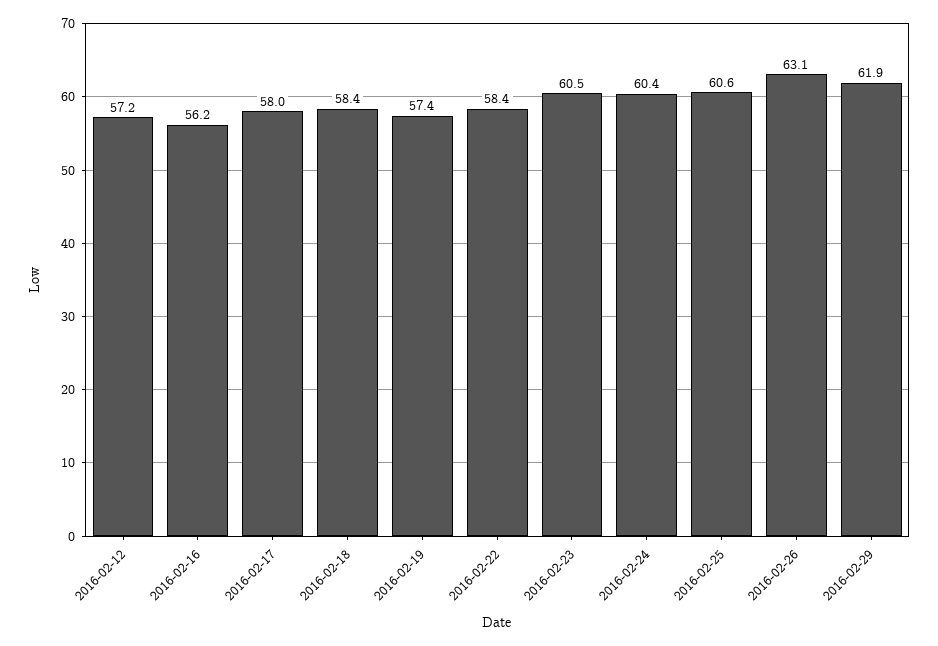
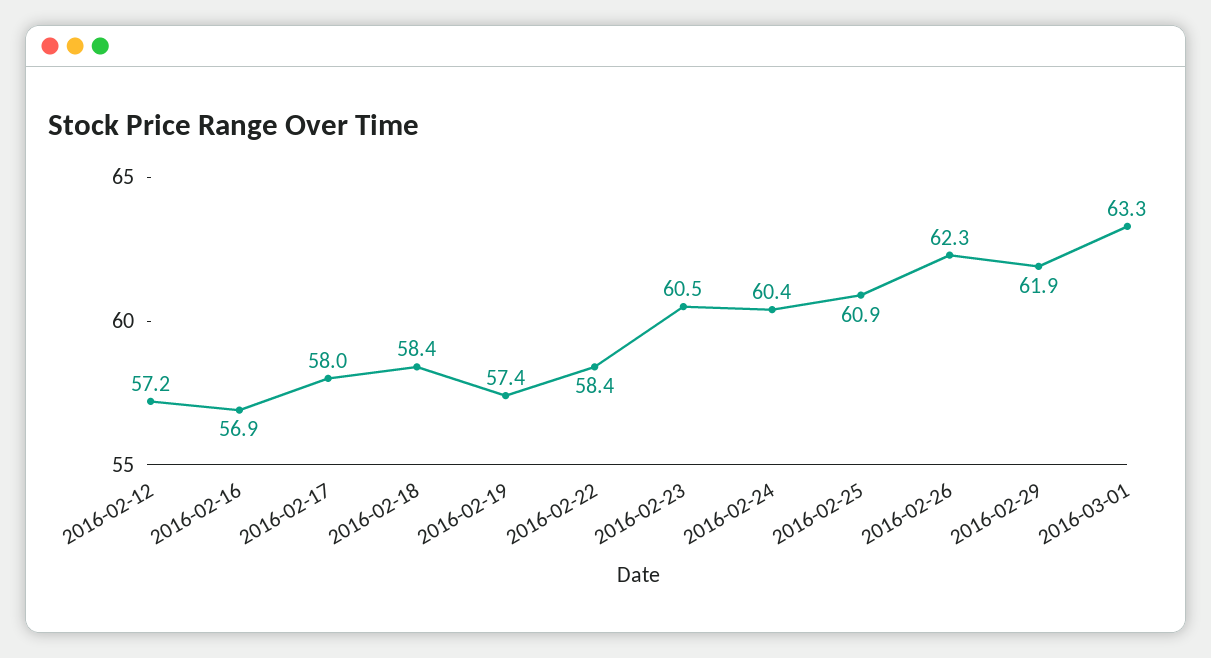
2016-02-16: 56.2 -> 56.9
2016-02-25: 60.6 -> 60.9
2016-02-26: 63.1 -> 62.3
2016-03-01: none -> 63.3

